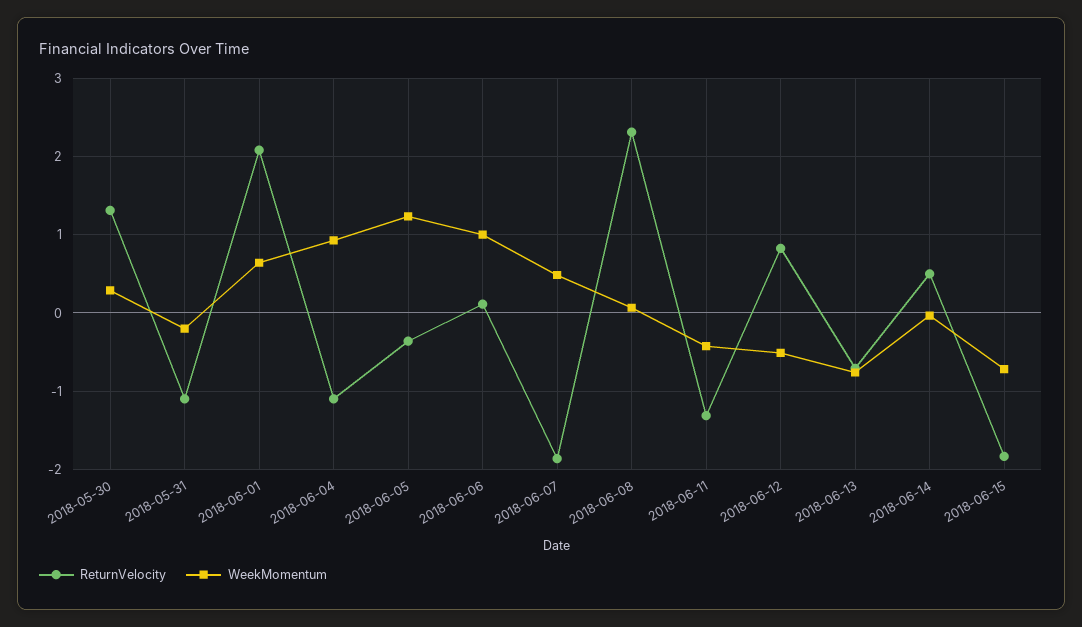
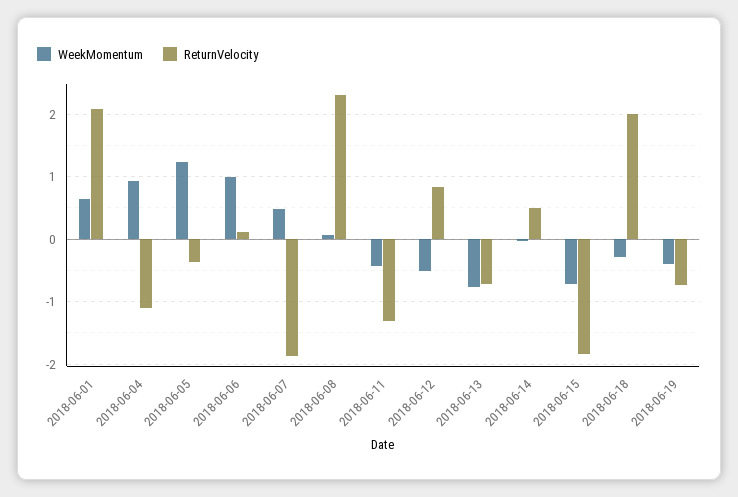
ReturnVelocity, 2018-05-30: 1.3 -> none
WeekMomentum, 2018-05-30: 0.3 -> none
ReturnVelocity, 2018-05-31: -1.1 -> none
WeekMomentum, 2018-05-31: -0.2 -> none
WeekMomentum, 2018-06-18: none -> -0.3
ReturnVelocity, 2018-06-18: none -> 2
WeekMomentum, 2018-06-19: none -> -0.4
ReturnVelocity, 2018-06-19: none -> -0.7

